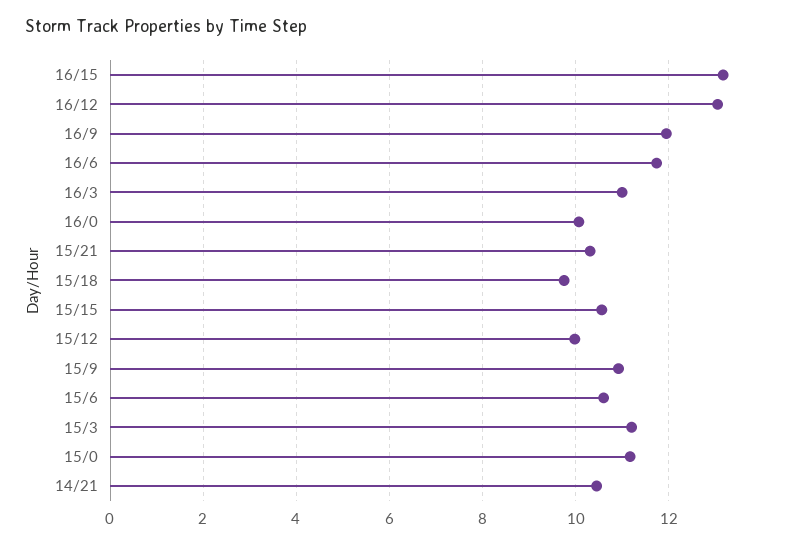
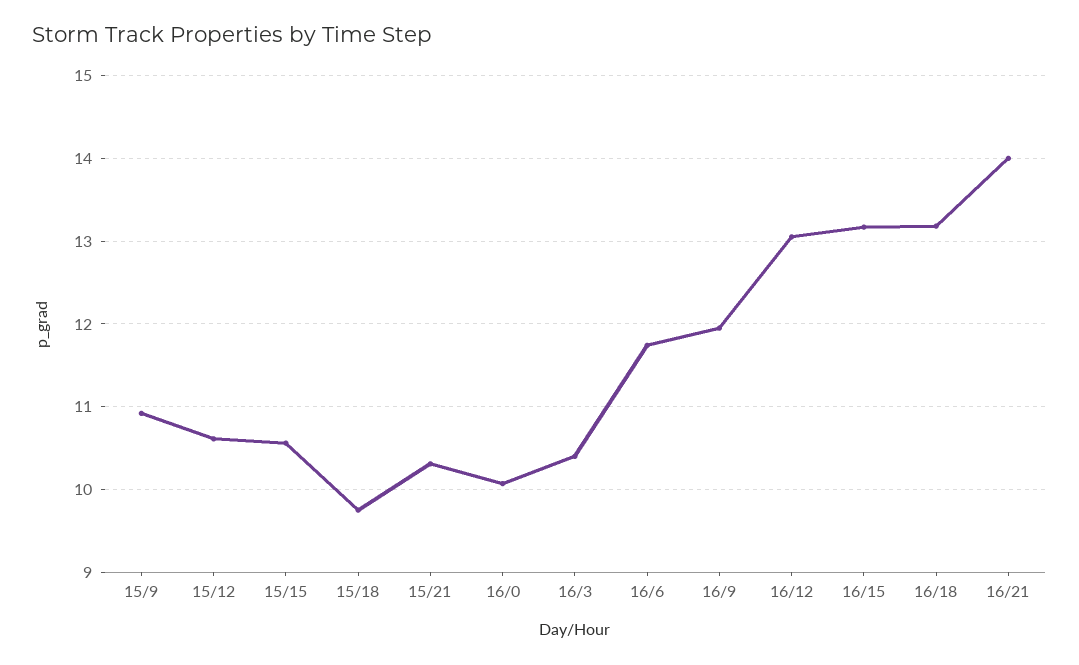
16/3: 11 -> 10.4
15/12: 10 -> 10.6
15/6: 10.6 -> none
15/3: 11.2 -> none
15/0: 11.2 -> none
14/21: 10.4 -> none
16/18: none -> 13.2
16/21: none -> 14

